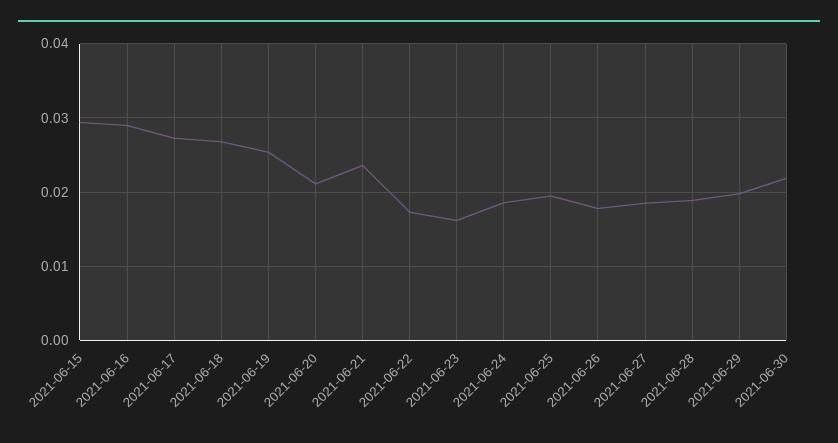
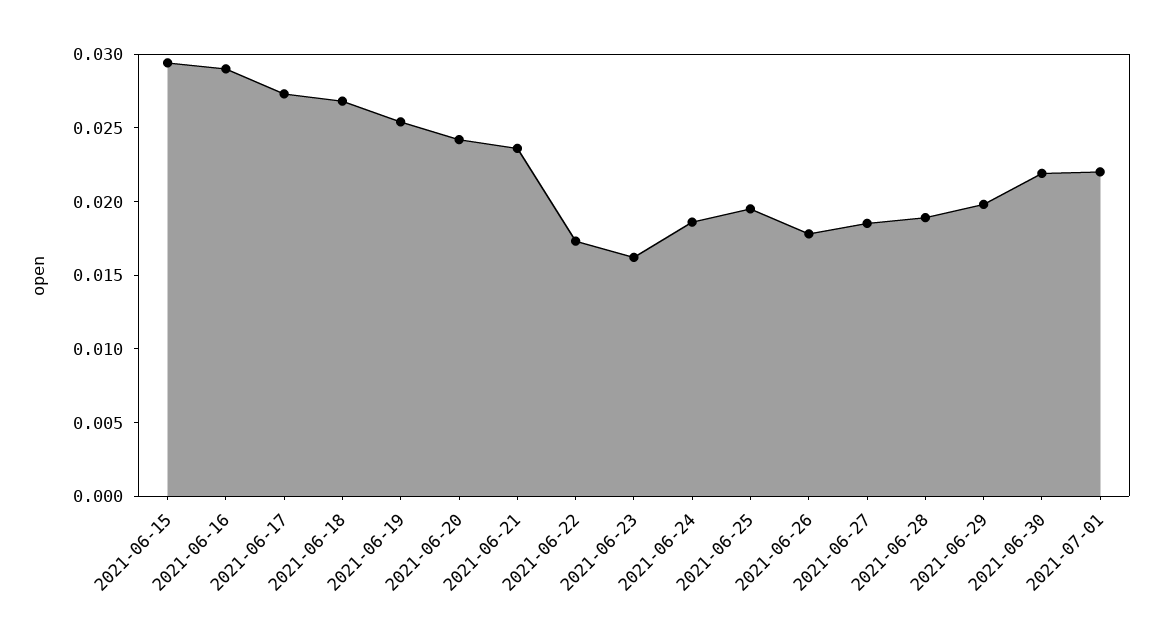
2021-06-20: 0.021 -> 0.024
2021-07-01: none -> 0.022

